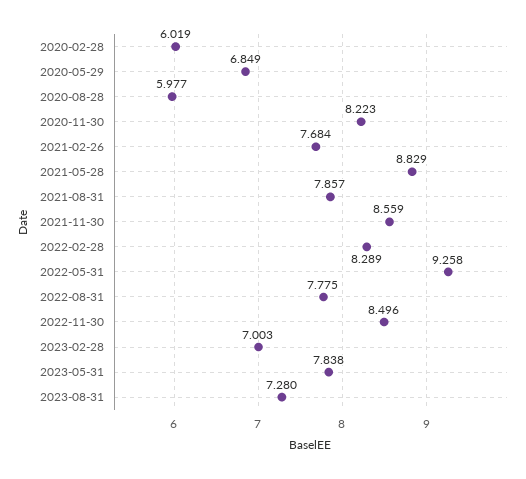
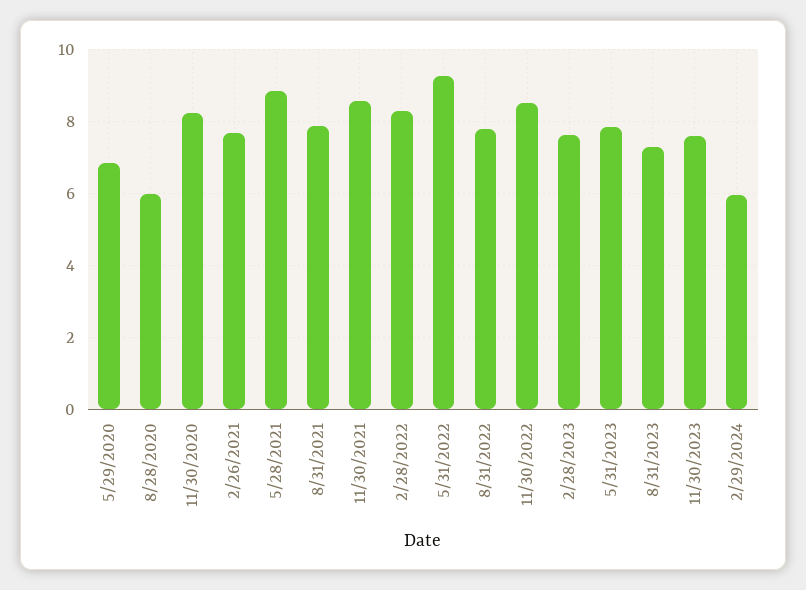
2020-02-28: 6.019 -> none
2023-02-28: 7.003 -> 7.6
11/30/2023: none -> 7.6
2/29/2024: none -> 6

